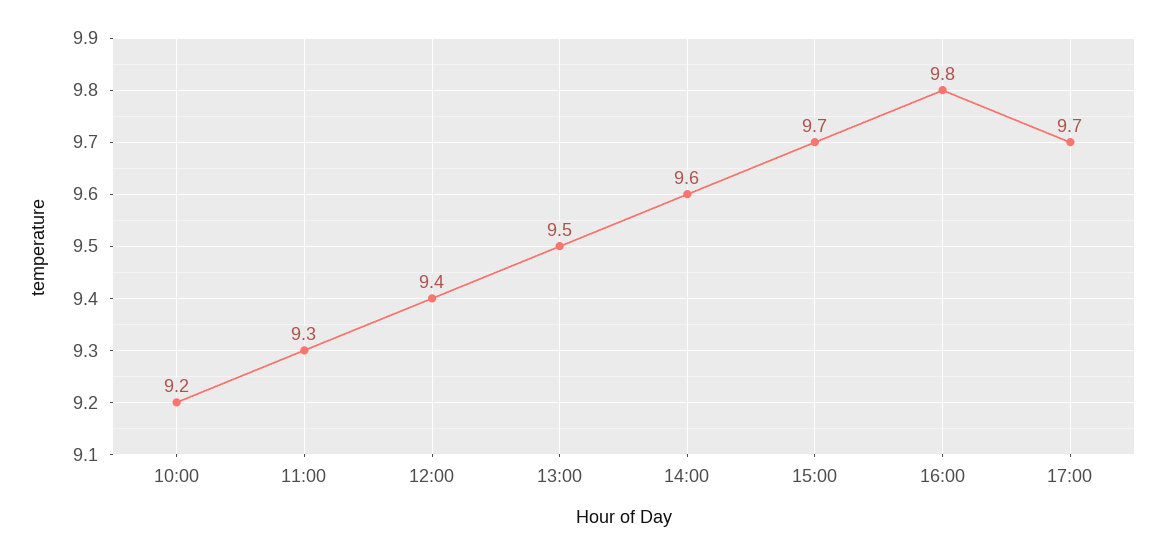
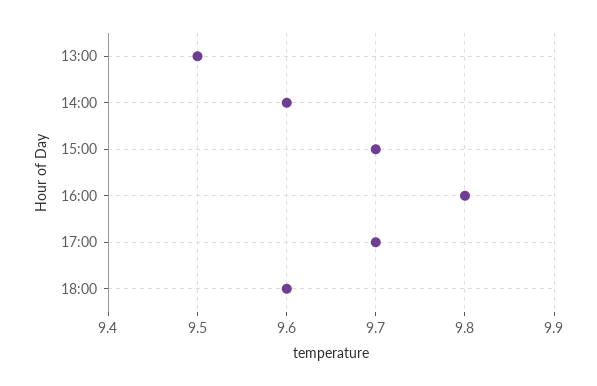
10:00: 9.2 -> none
11:00: 9.3 -> none
12:00: 9.4 -> none
18:00: none -> 9.6

